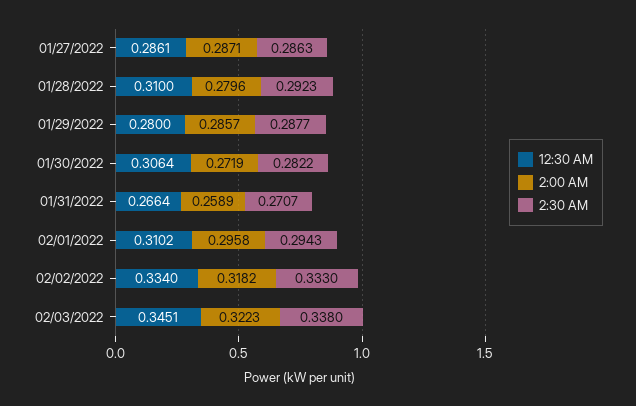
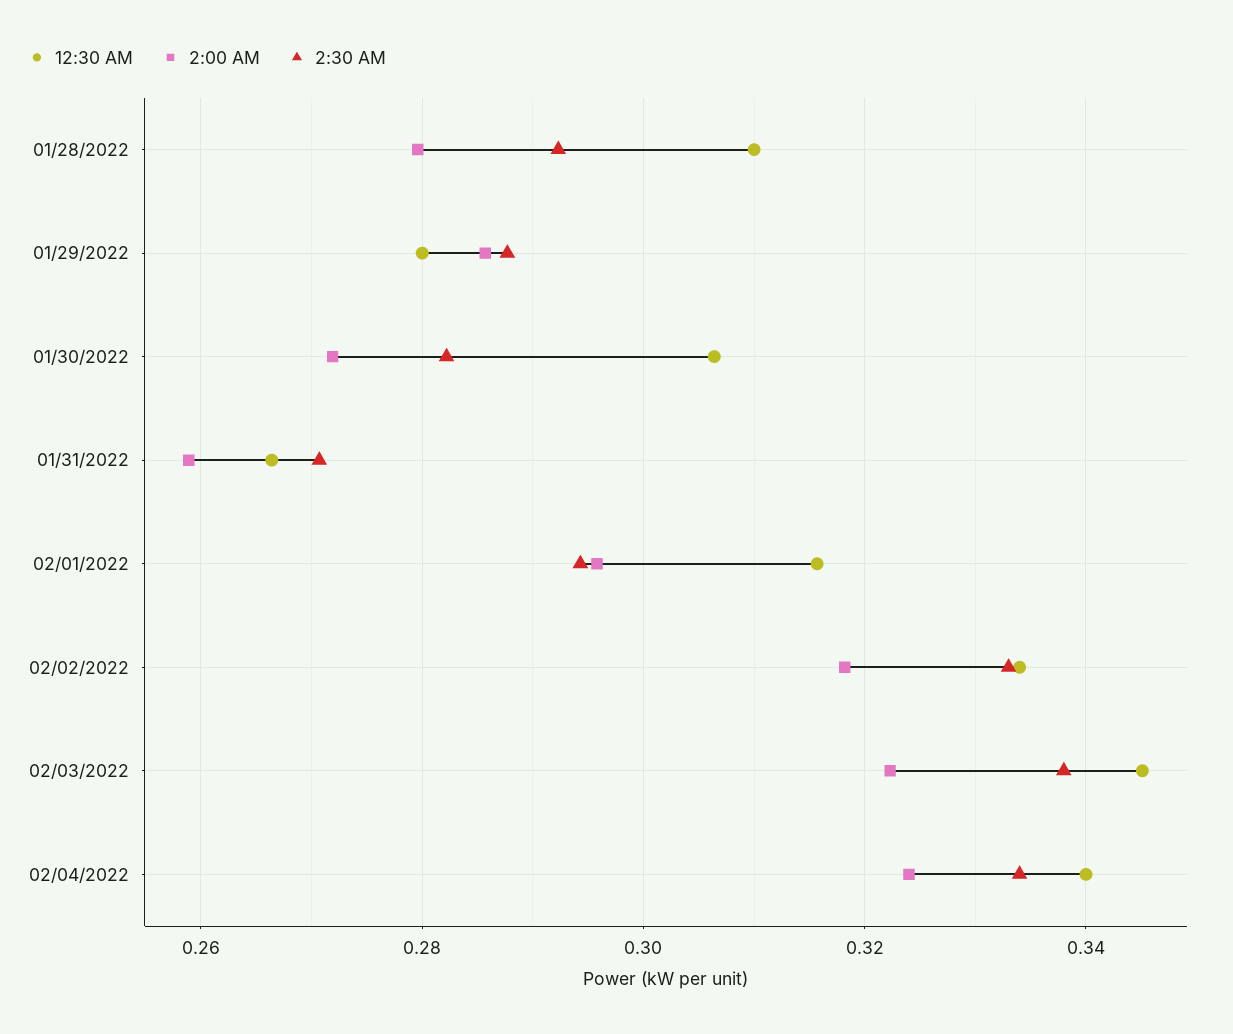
12:30 AM, 01/27/2022: 0.2861 -> none
2:00 AM, 01/27/2022: 0.2871 -> none
2:30 AM, 01/27/2022: 0.2863 -> none
12:30 AM, 02/01/2022: 0.3102 -> 0.316
12:30 AM, 02/04/2022: none -> 0.34
2:00 AM, 02/04/2022: none -> 0.324
2:30 AM, 02/04/2022: none -> 0.334

